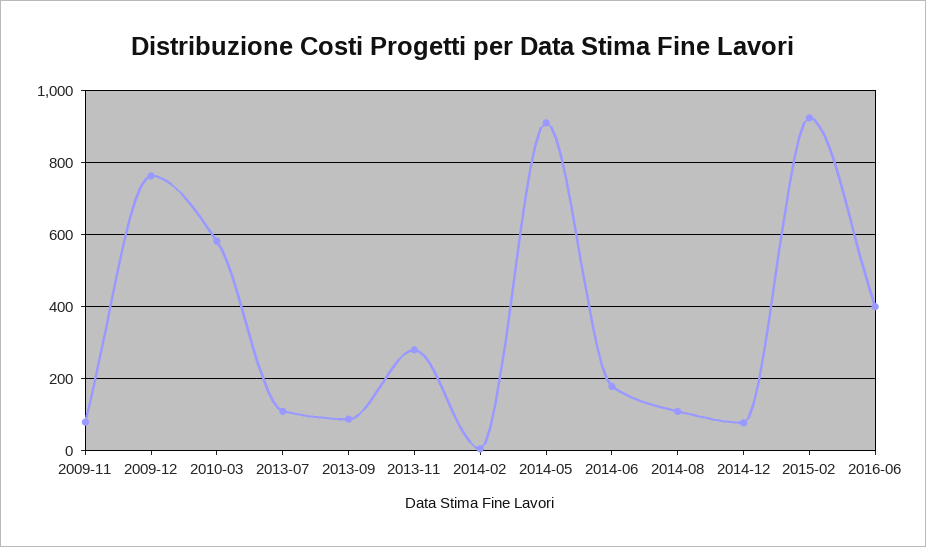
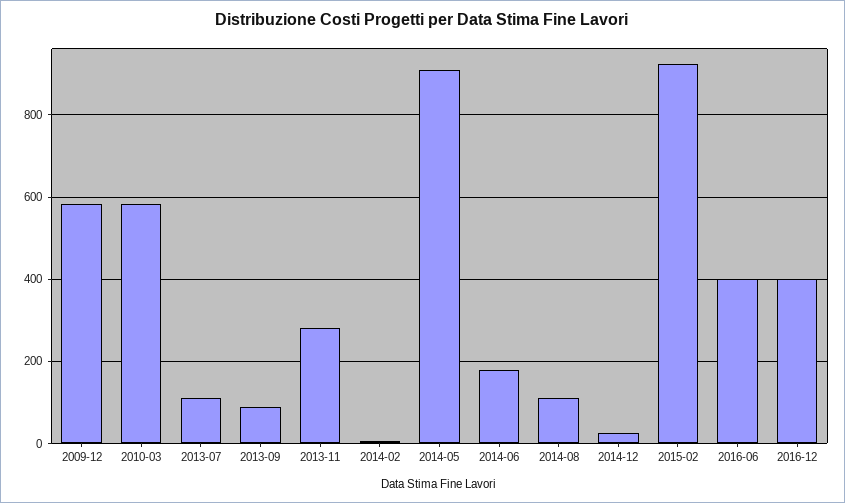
2009-11: 80 -> none
2009-12: 760 -> 580
2014-12: 80 -> 20
2016-12: none -> 400

